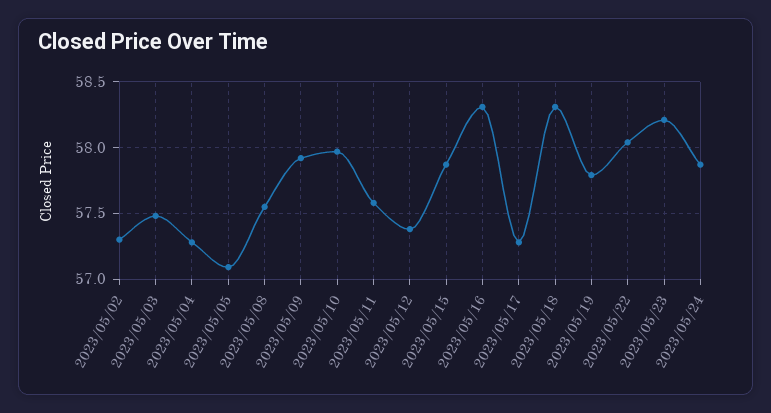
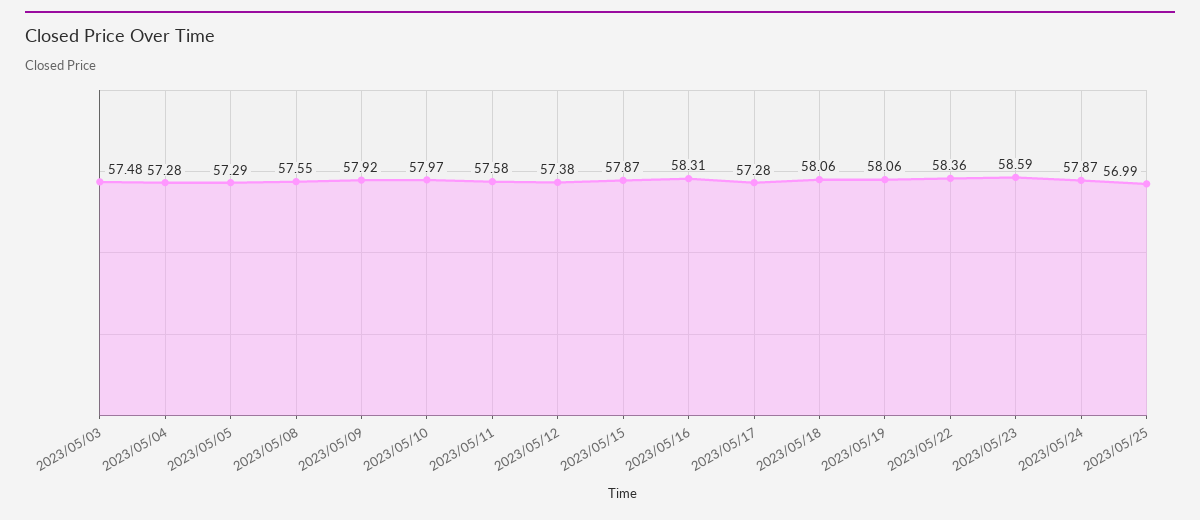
2023/05/02: 57.3 -> none
2023/05/05: 57.1 -> 57.29
2023/05/18: 58.3 -> 58.06
2023/05/19: 57.8 -> 58.06
2023/05/22: 58.05 -> 58.36
2023/05/23: 58.2 -> 58.59
2023/05/25: none -> 56.99

